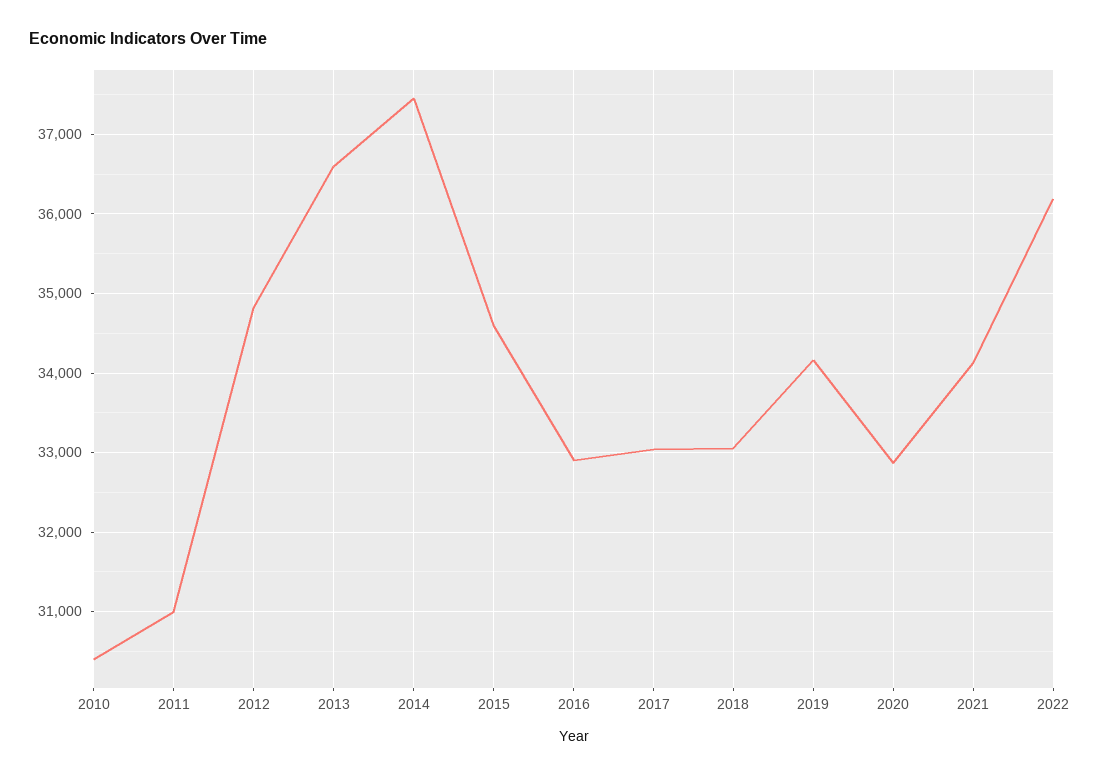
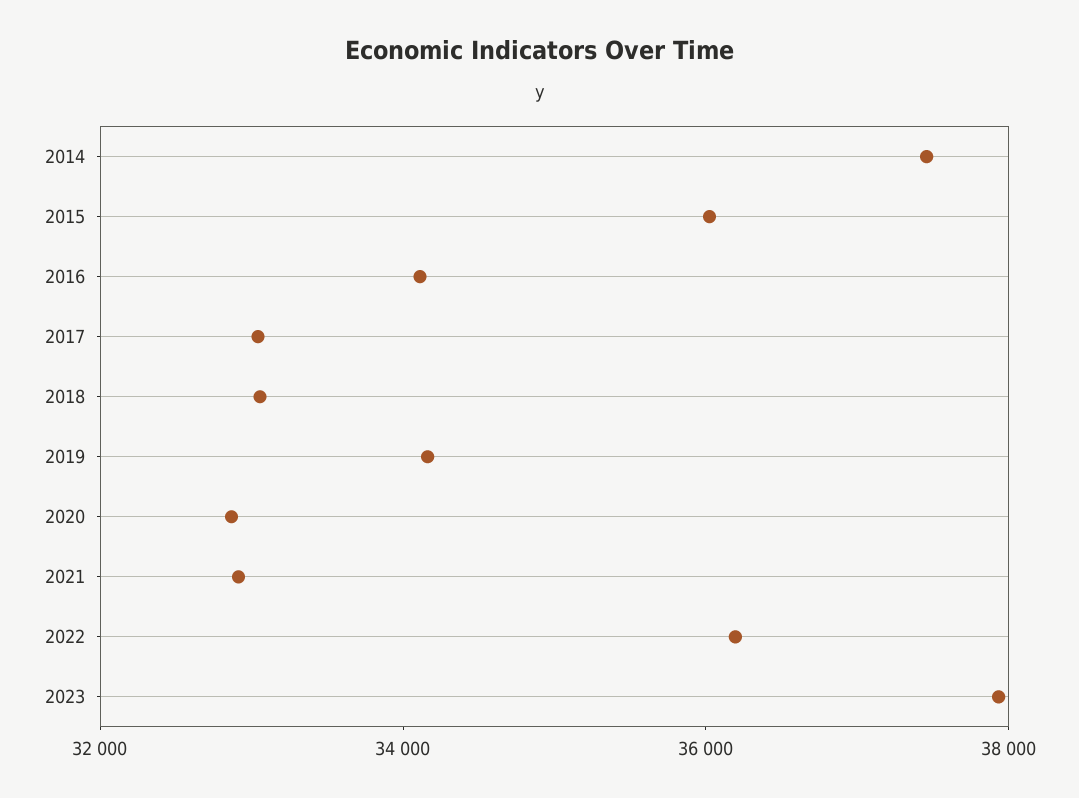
2010: 30400 -> none
2011: 31000 -> none
2012: 34800 -> none
2013: 36600 -> none
2015: 34600 -> 36000
2016: 32900 -> 34000
2021: 34100 -> 33000
2023: none -> 38000

